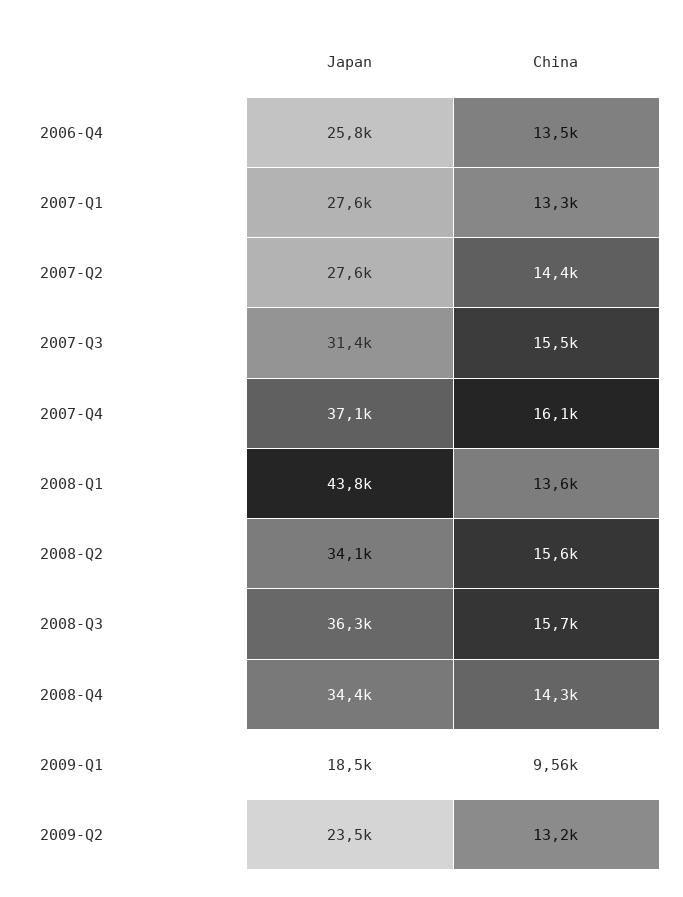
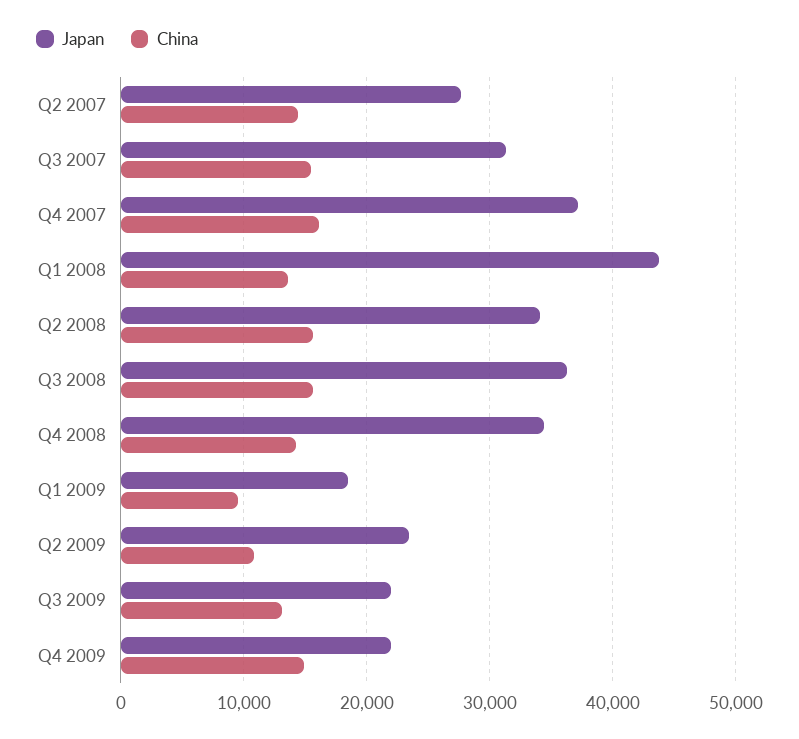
Japan, 2006-Q4: 25800 -> none
China, 2006-Q4: 13500 -> none
Japan, 2007-Q1: 27600 -> none
China, 2007-Q1: 13300 -> none
China, 2009-Q2: 13200 -> 11000
Japan, Q3 2009: none -> 22000
China, Q3 2009: none -> 13000
Japan, Q4 2009: none -> 22000
China, Q4 2009: none -> 15000

